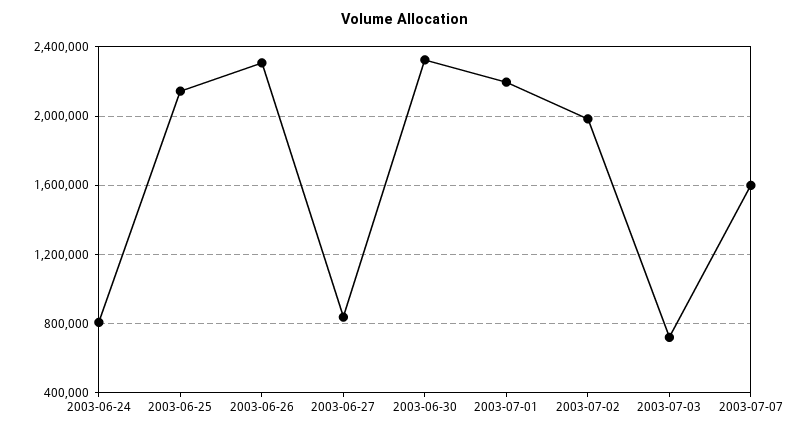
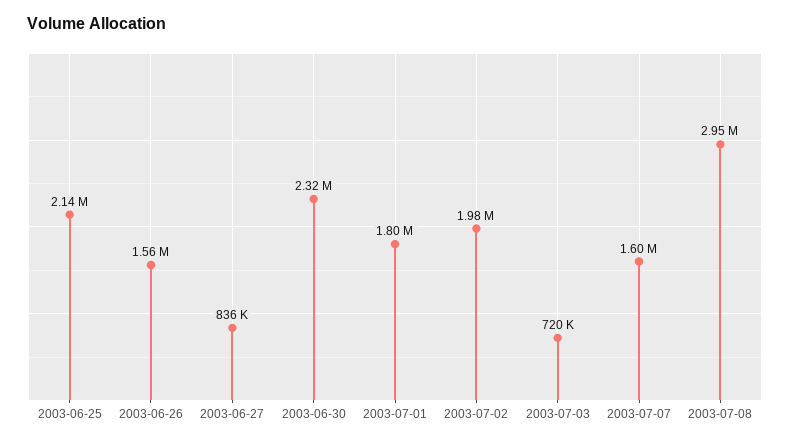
2003-06-24: 800000 -> none
2003-06-26: 2300000 -> 1560000
2003-07-01: 2200000 -> 1800000
2003-07-08: none -> 2950000

